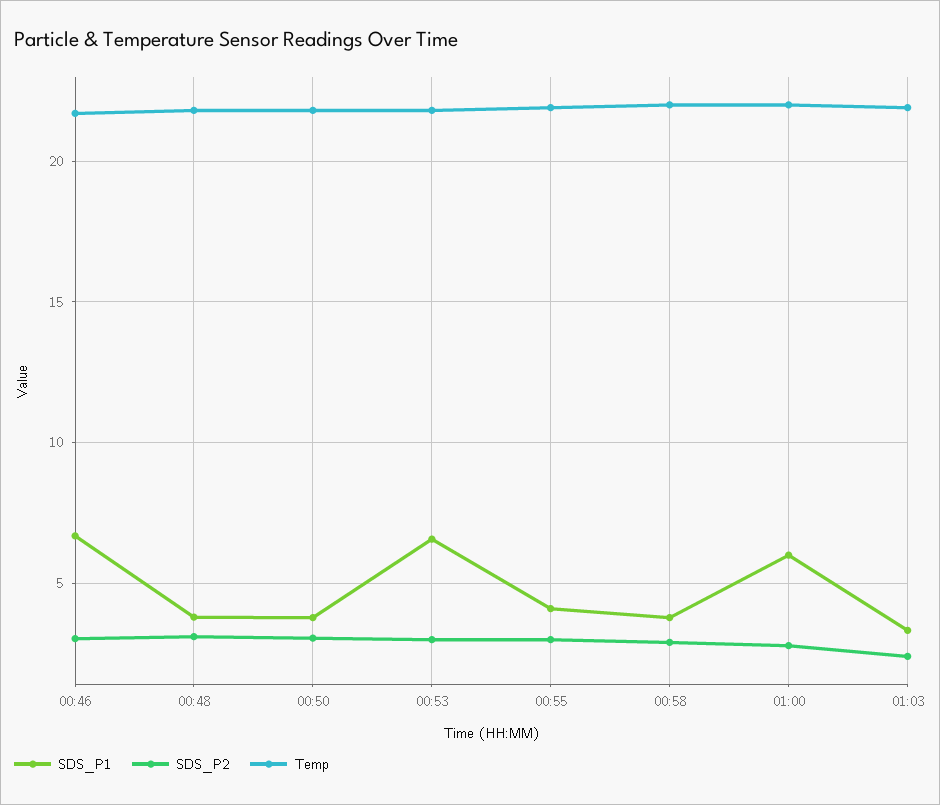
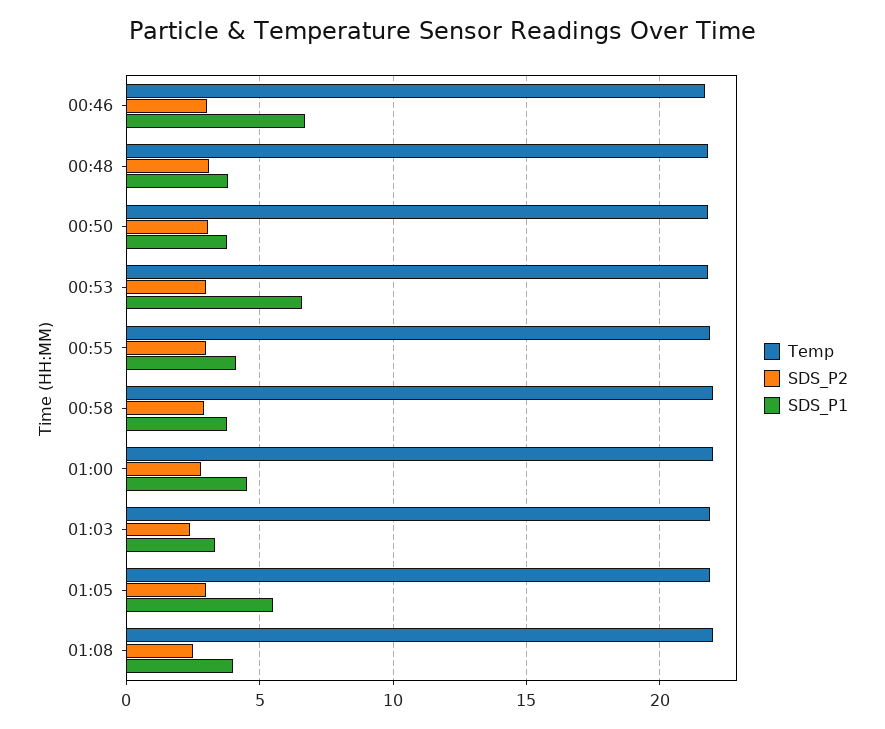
SDS_P1, 01:00: 6 -> 4.5
Temp, 01:05: none -> 22
SDS_P2, 01:05: none -> 3
SDS_P1, 01:05: none -> 5.5
Temp, 01:08: none -> 22
SDS_P2, 01:08: none -> 2.5
SDS_P1, 01:08: none -> 4

